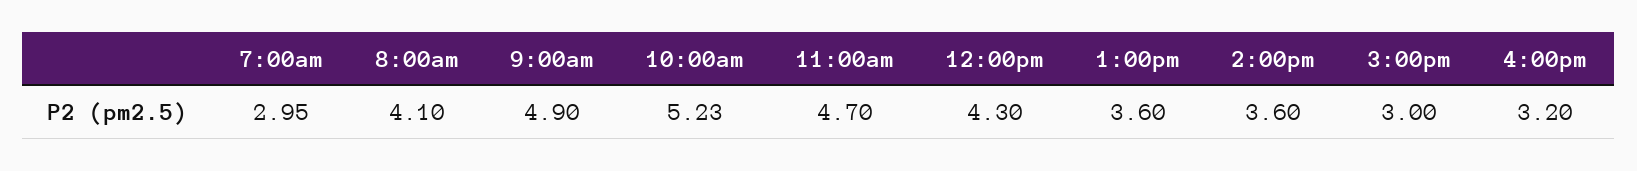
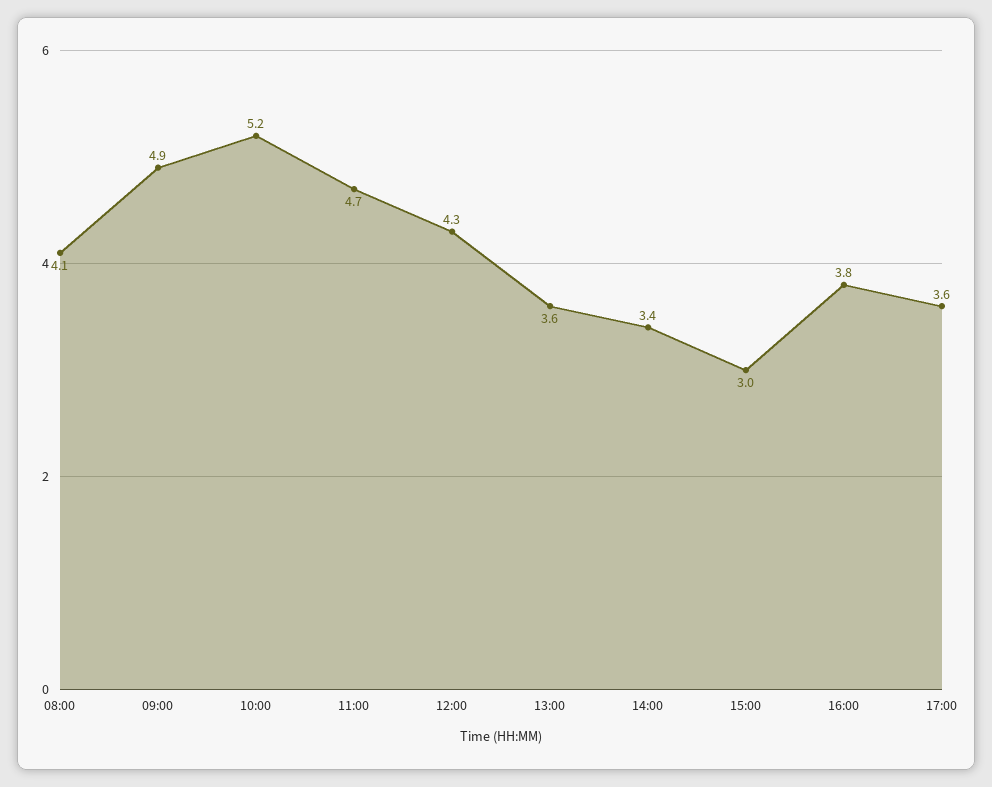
7:00am: 2.95 -> none
10:00am: 5.23 -> 5.2
2:00pm: 3.6 -> 3.4
4:00pm: 3.2 -> 3.8
17:00: none -> 3.6

